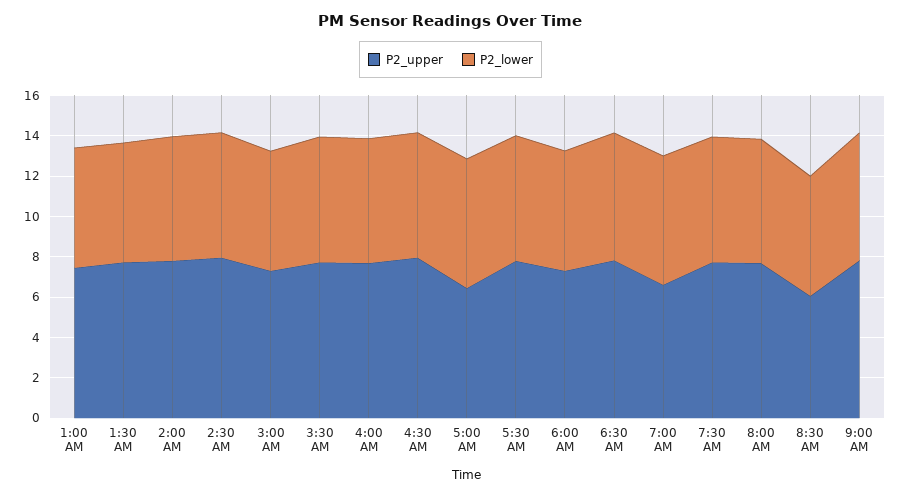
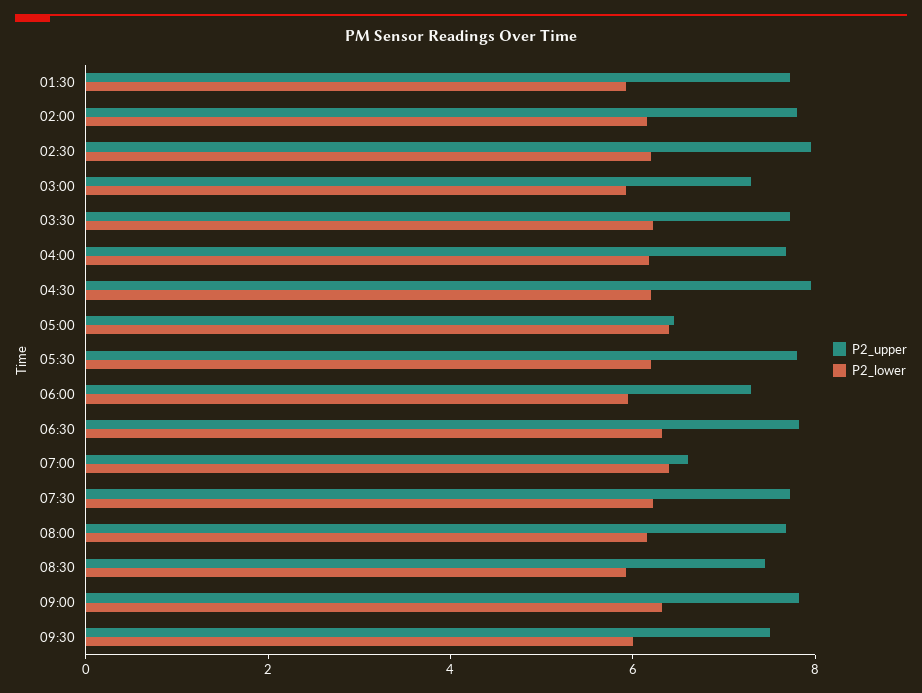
P2_upper, 1:00 AM: 7.5 -> none
P2_lower, 1:00 AM: 6 -> none
P2_upper, 8:30 AM: 6 -> 7.5
P2_upper, 09:30: none -> 7.5
P2_lower, 09:30: none -> 6

